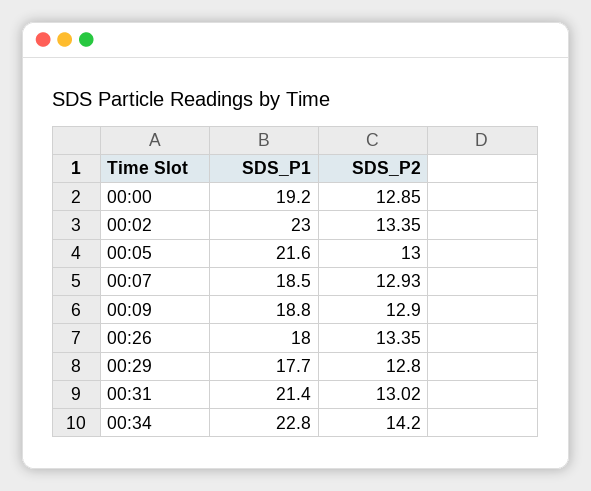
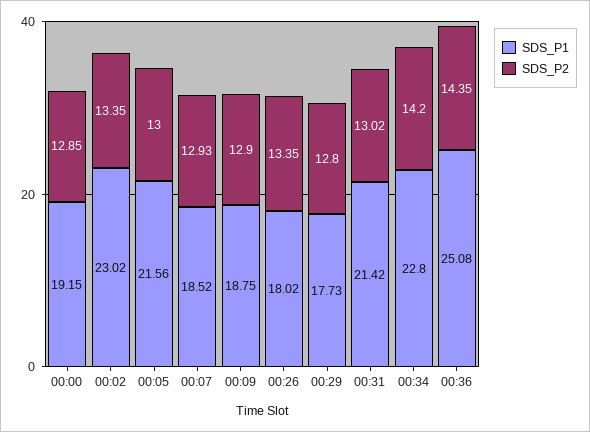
SDS_P1, 00:36: none -> 25.08
SDS_P2, 00:36: none -> 14.35

